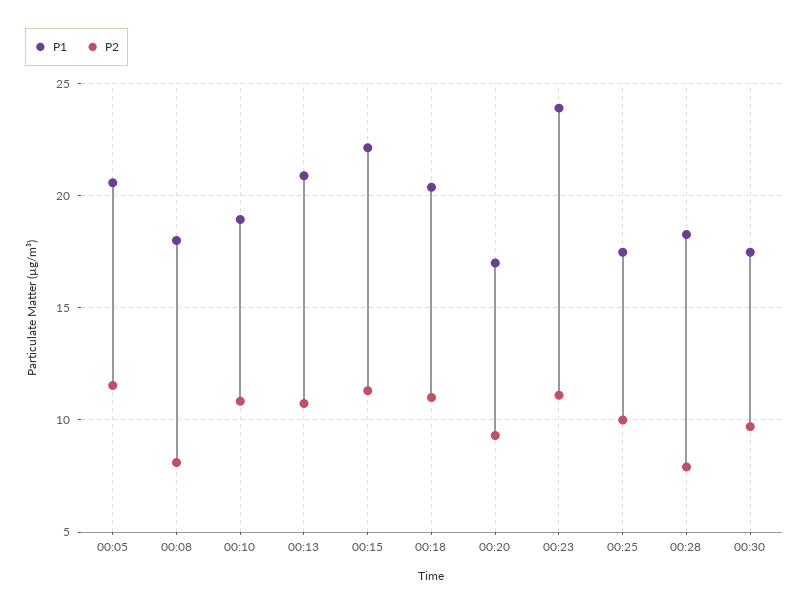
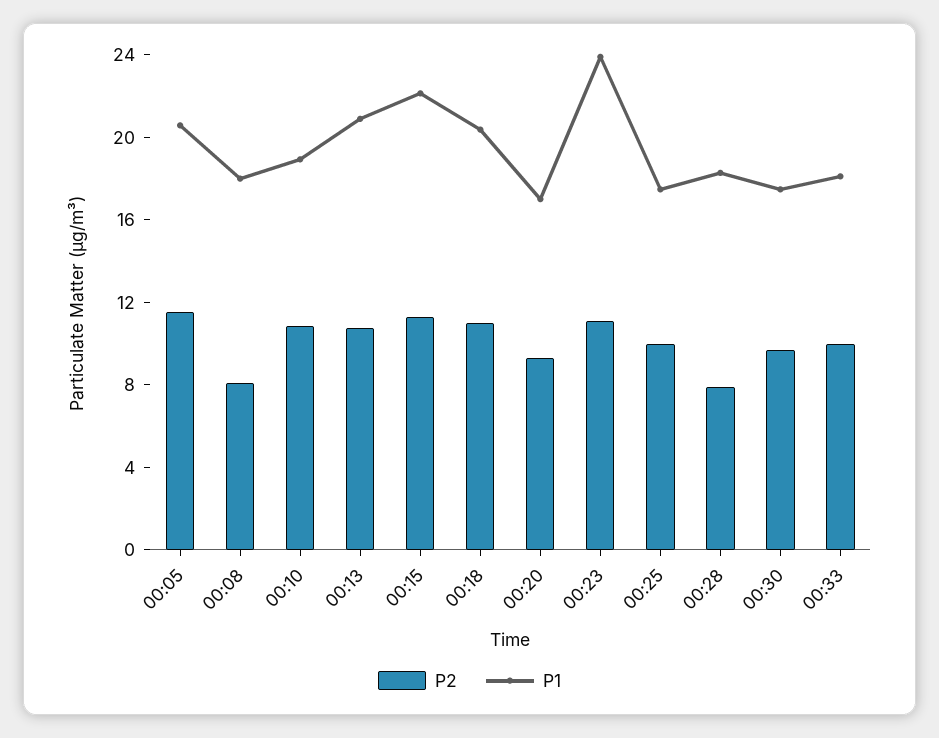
P2, 00:33: none -> 10
P1, 00:33: none -> 18

